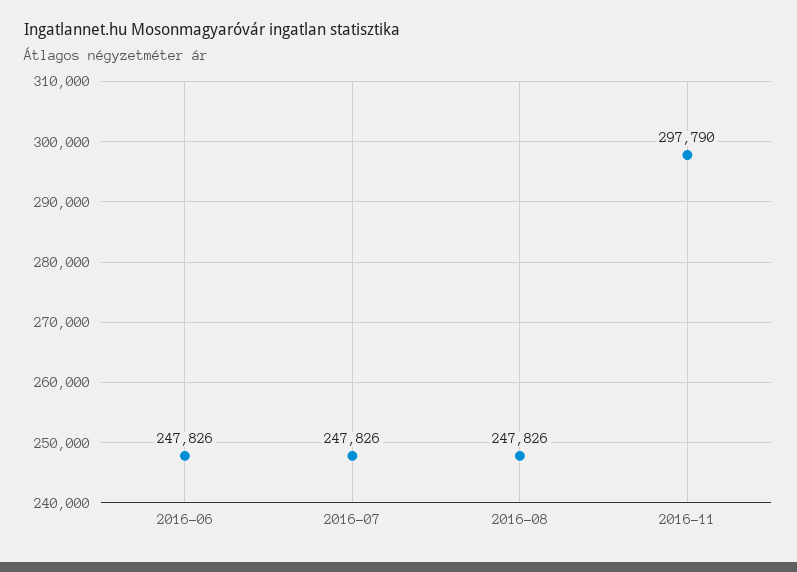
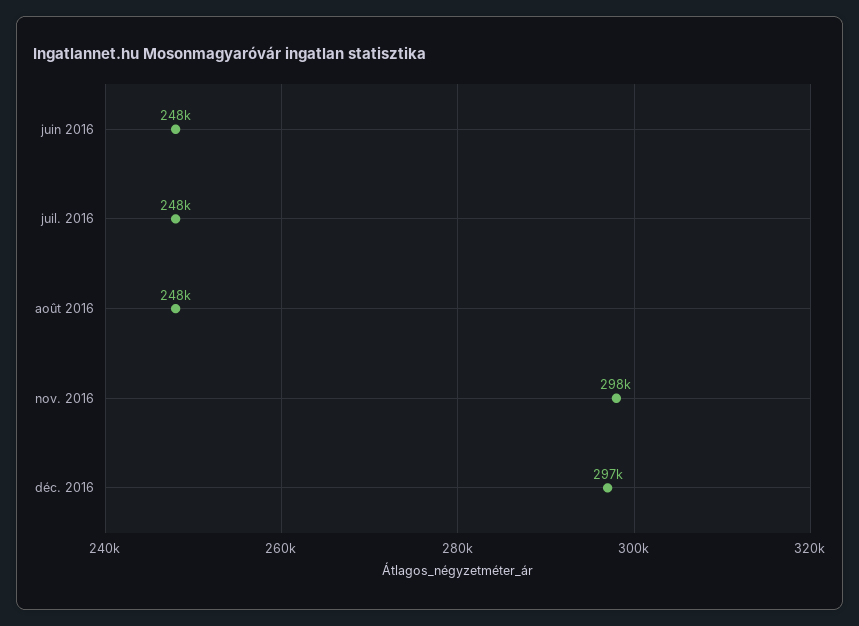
déc. 2016: none -> 297000

